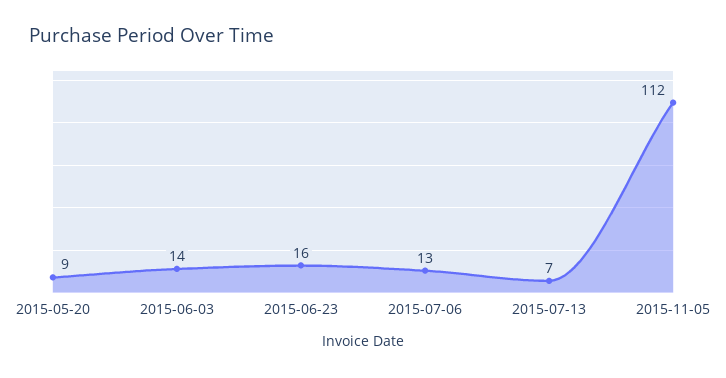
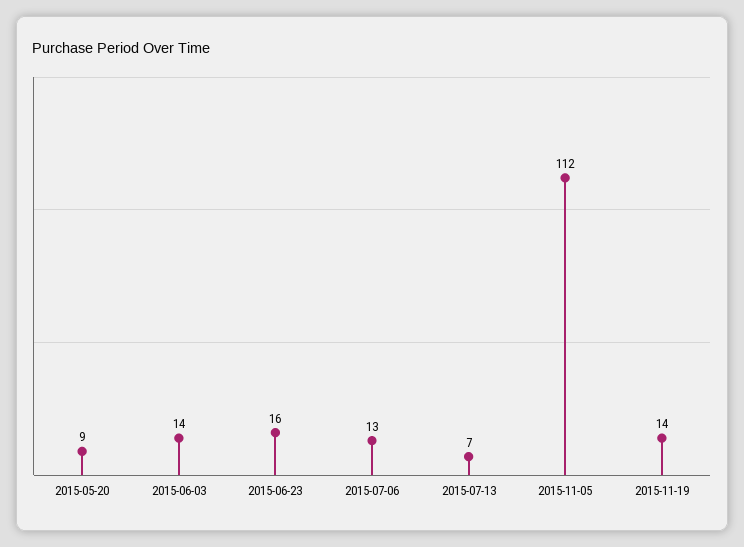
2015-11-19: none -> 14

